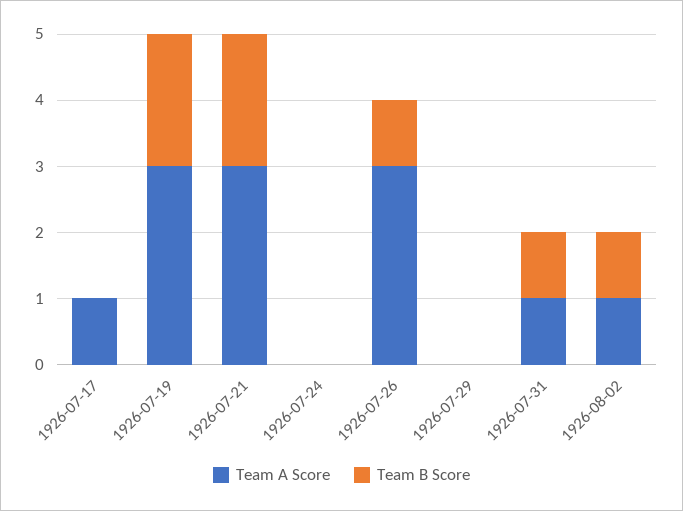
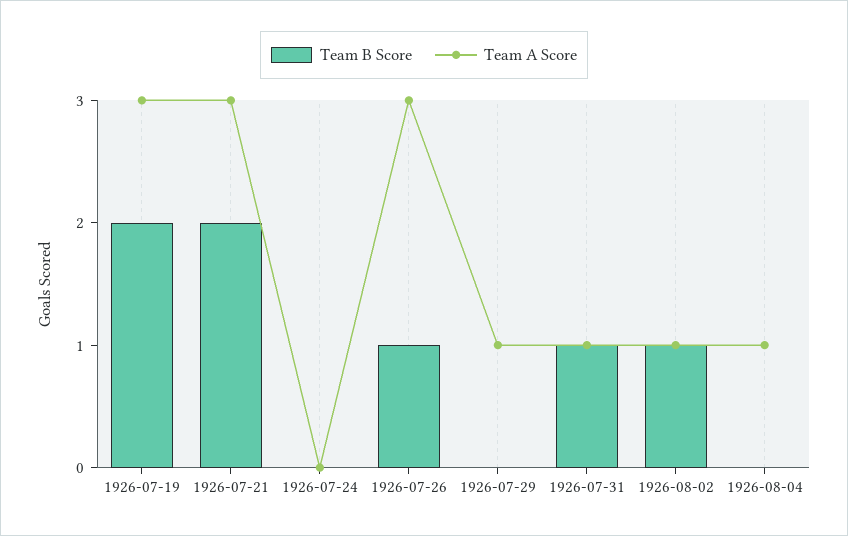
Team A Score, 1926-07-17: 1 -> none
Team B Score, 1926-07-17: 0 -> none
Team A Score, 1926-07-29: 0 -> 1
Team B Score, 1926-08-04: none -> 0
Team A Score, 1926-08-04: none -> 1

